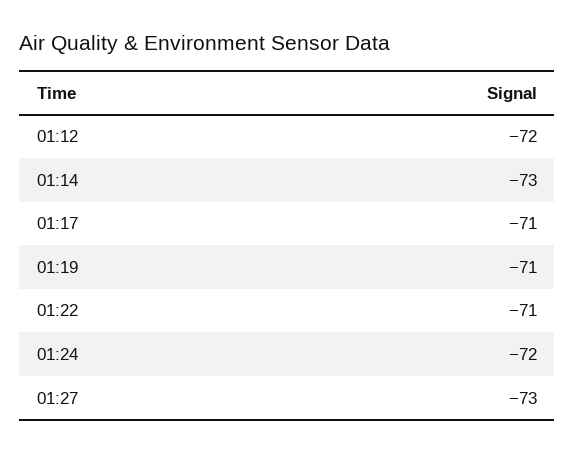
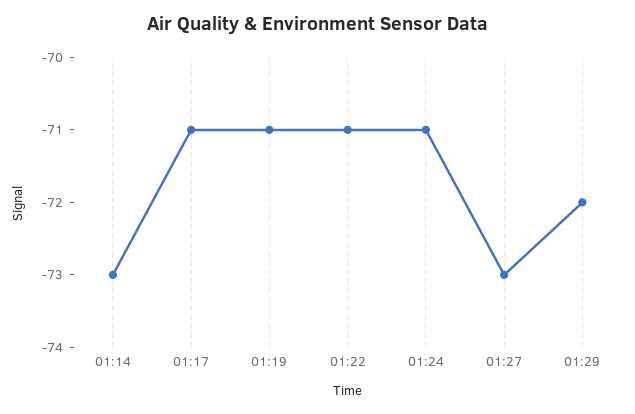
01:12: -72 -> none
01:24: -72 -> -71
01:29: none -> -72

